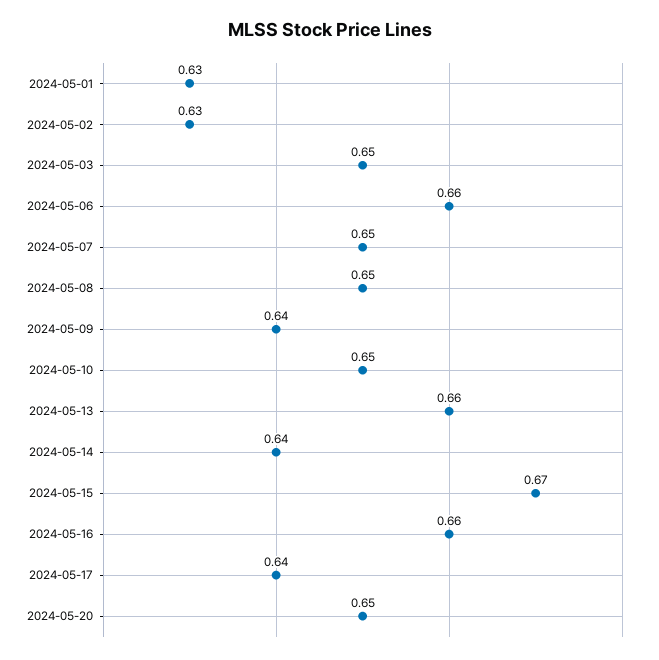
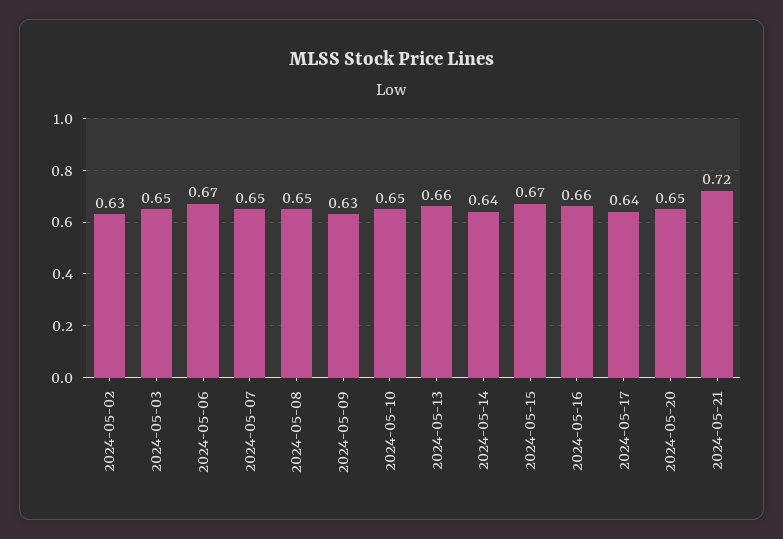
2024-05-01: 0.63 -> none
2024-05-06: 0.66 -> 0.67
2024-05-09: 0.64 -> 0.63
2024-05-21: none -> 0.72

